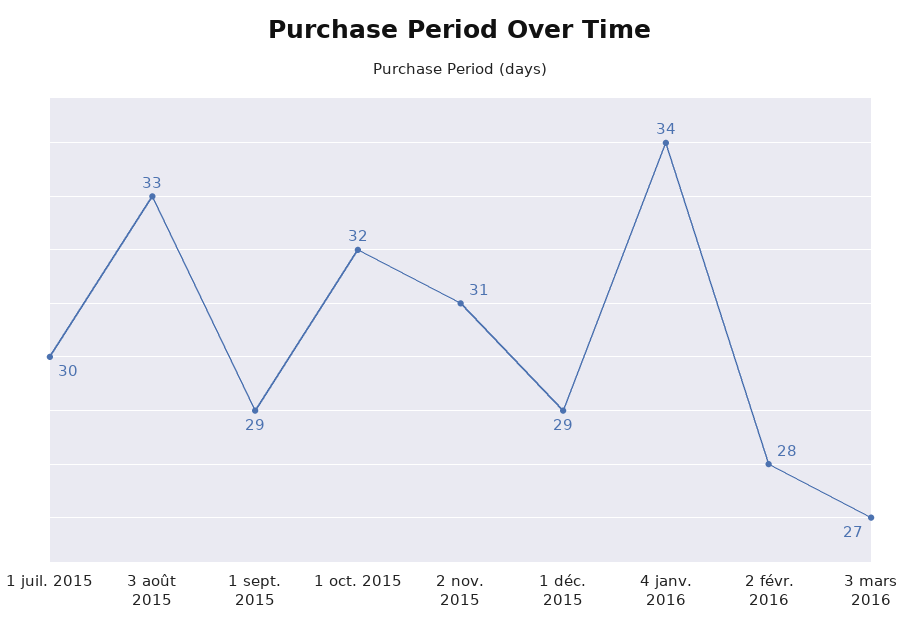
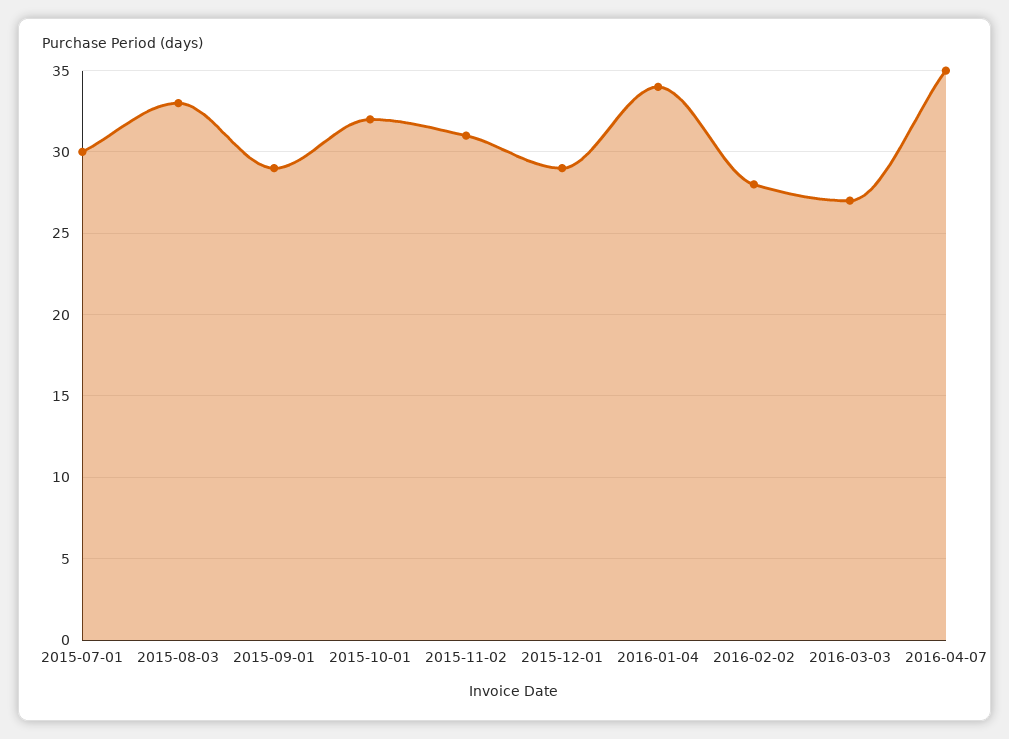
2016-04-07: none -> 35

